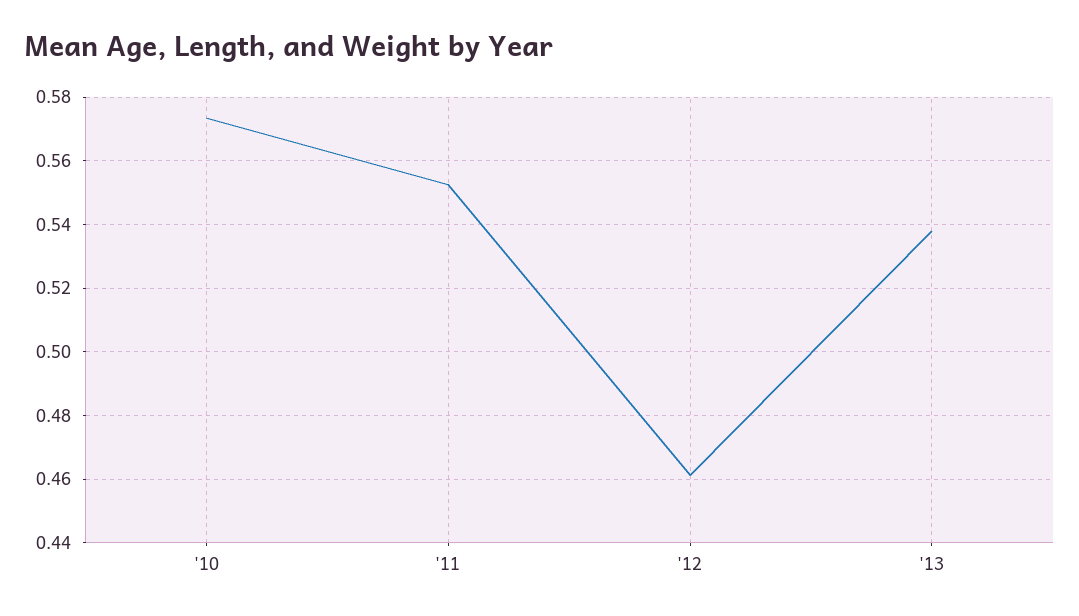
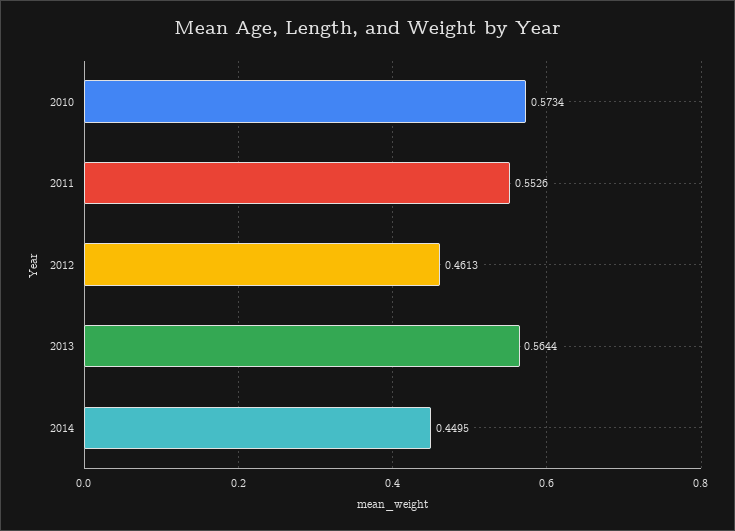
'13: 0.538 -> 0.5644
2014: none -> 0.4495

